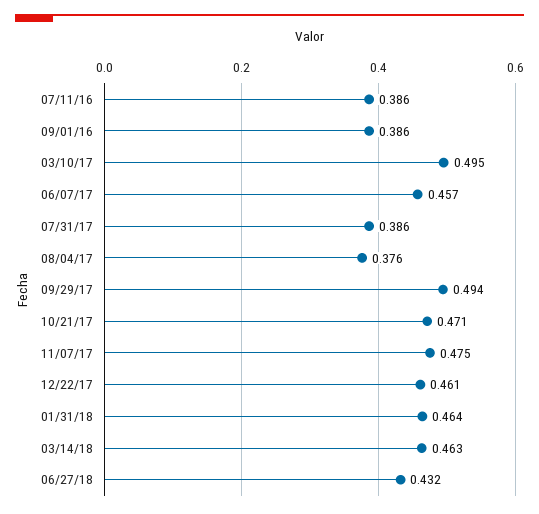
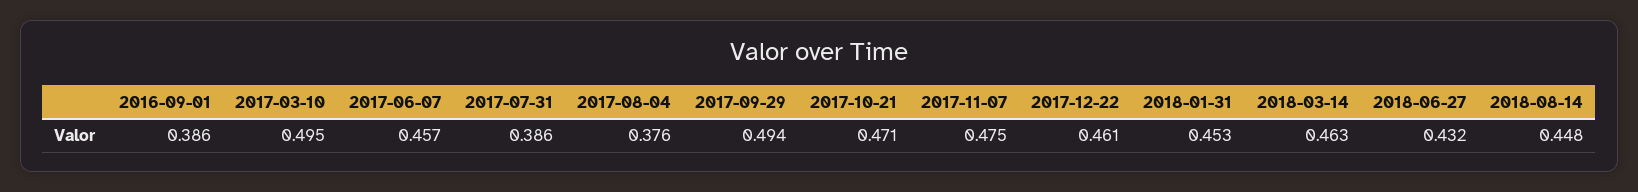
07/11/16: 0.386 -> none
01/31/18: 0.464 -> 0.453
2018-08-14: none -> 0.448

